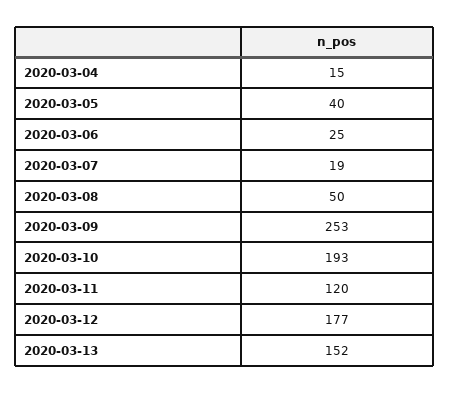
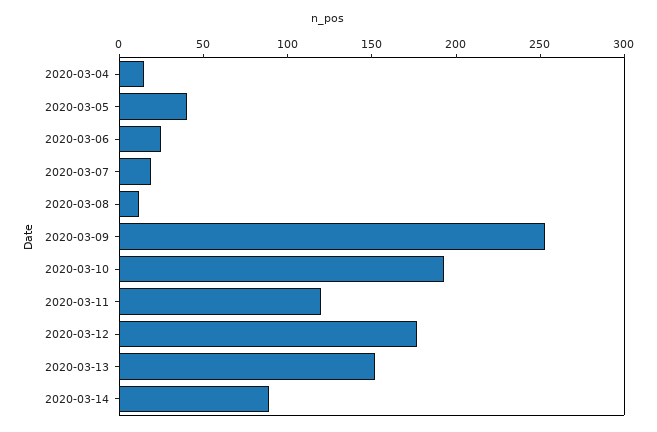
2020-03-08: 50 -> 10
2020-03-14: none -> 90

